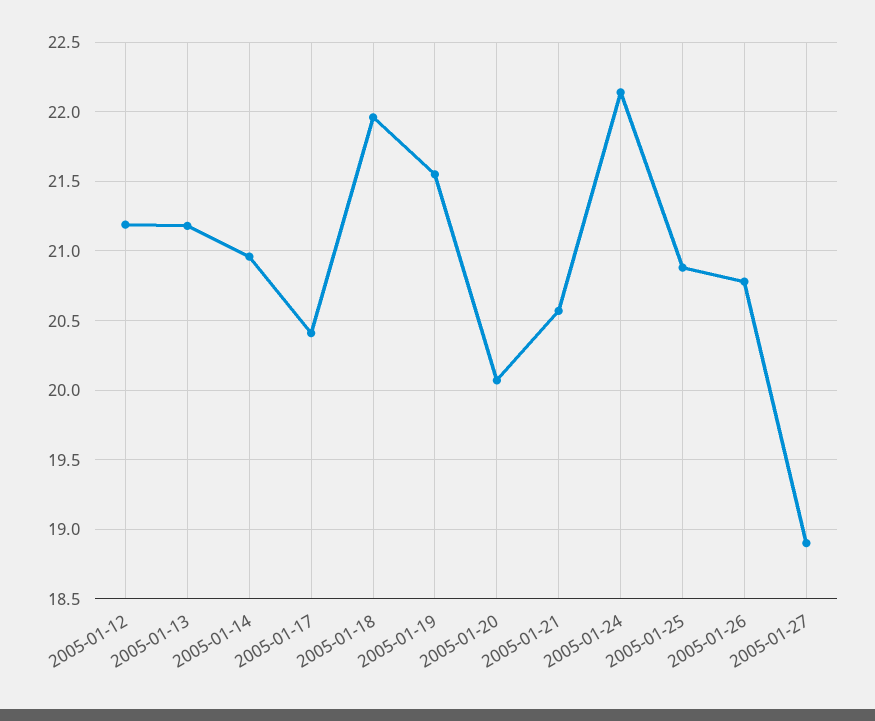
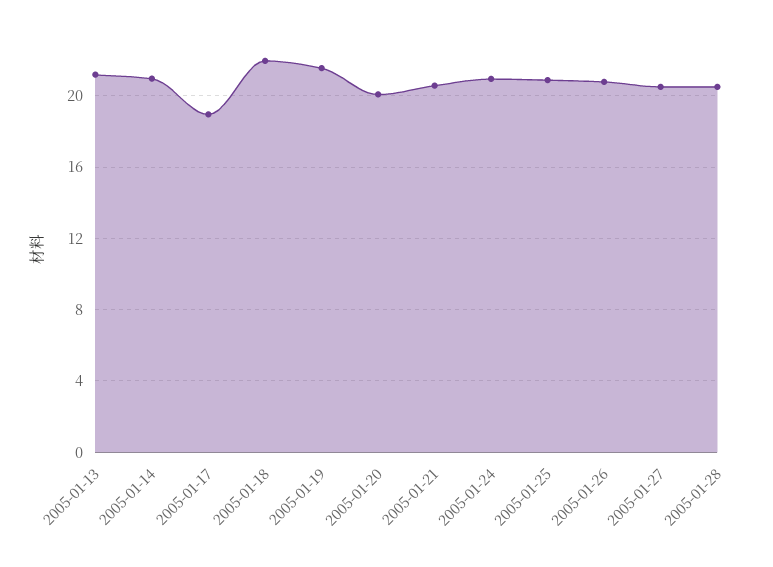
2005-01-12: 21.2 -> none
2005-01-17: 20.4 -> 19
2005-01-24: 22.15 -> 21
2005-01-27: 18.9 -> 20.5
2005-01-28: none -> 20.5

